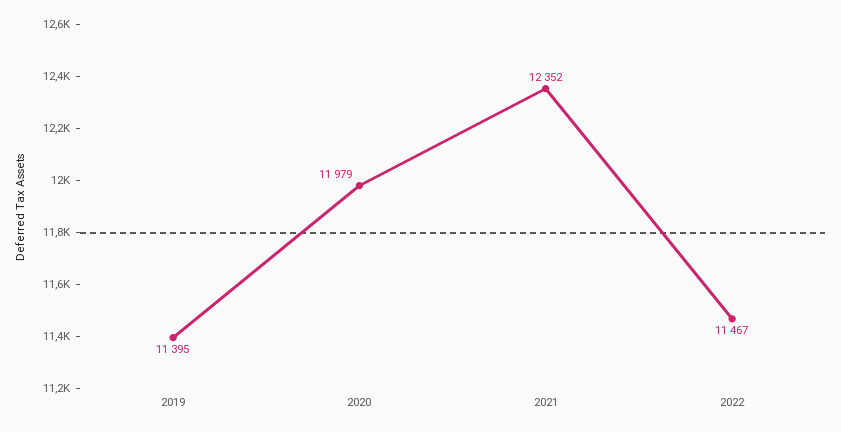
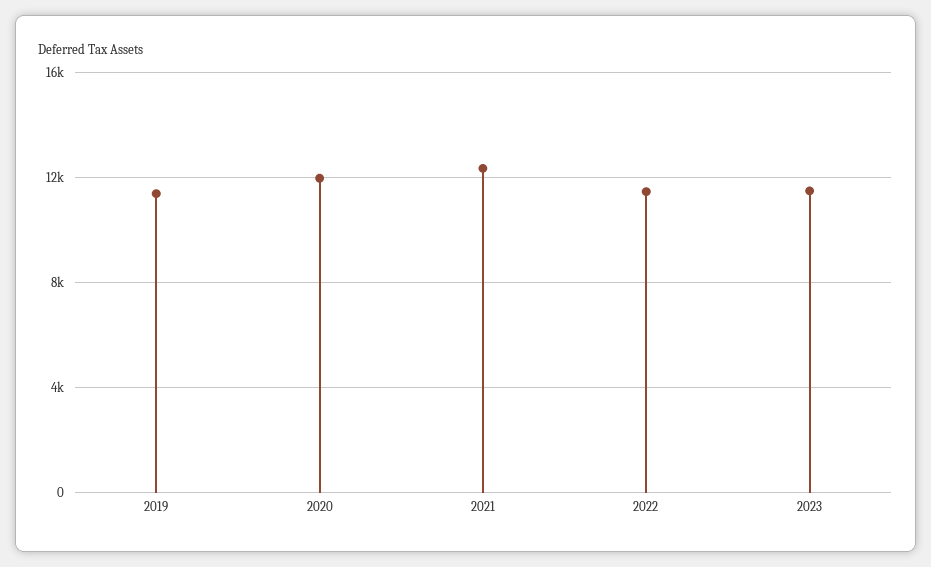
2023: none -> 11500

